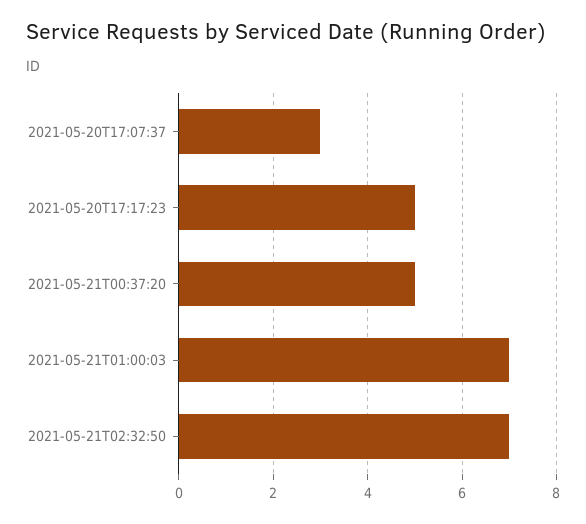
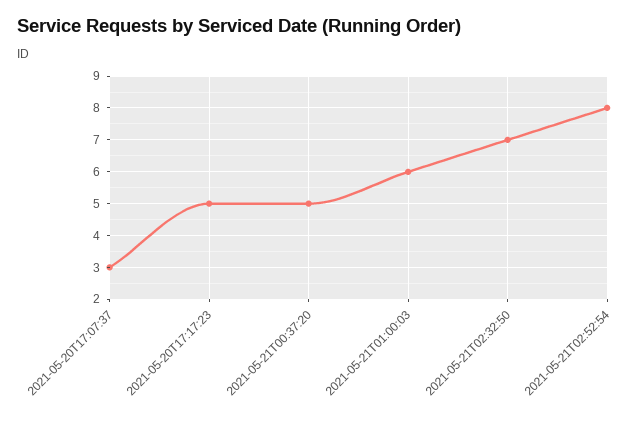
2021-05-21T01:00:03: 7 -> 6
2021-05-21T02:52:54: none -> 8

